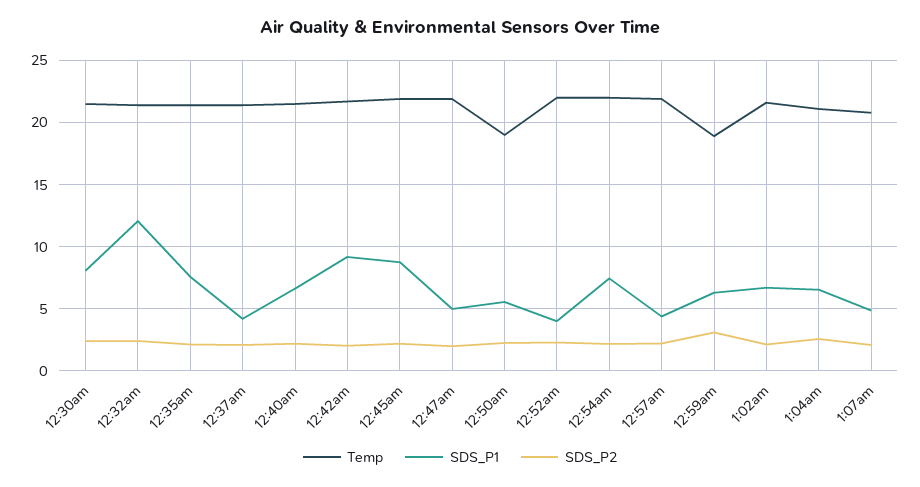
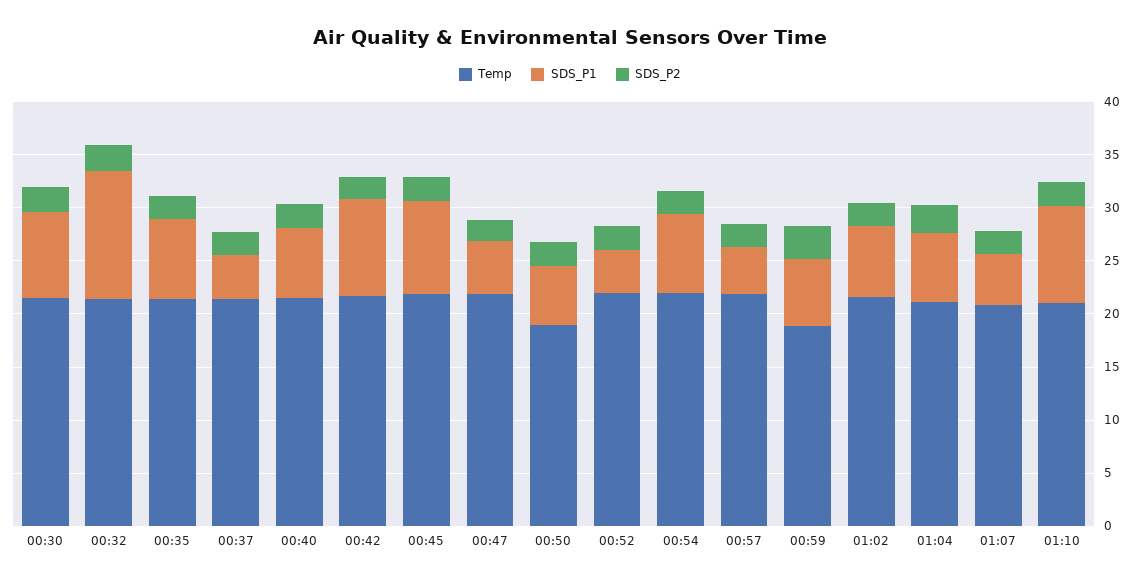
Temp, 01:10: none -> 21
SDS_P1, 01:10: none -> 9
SDS_P2, 01:10: none -> 2

